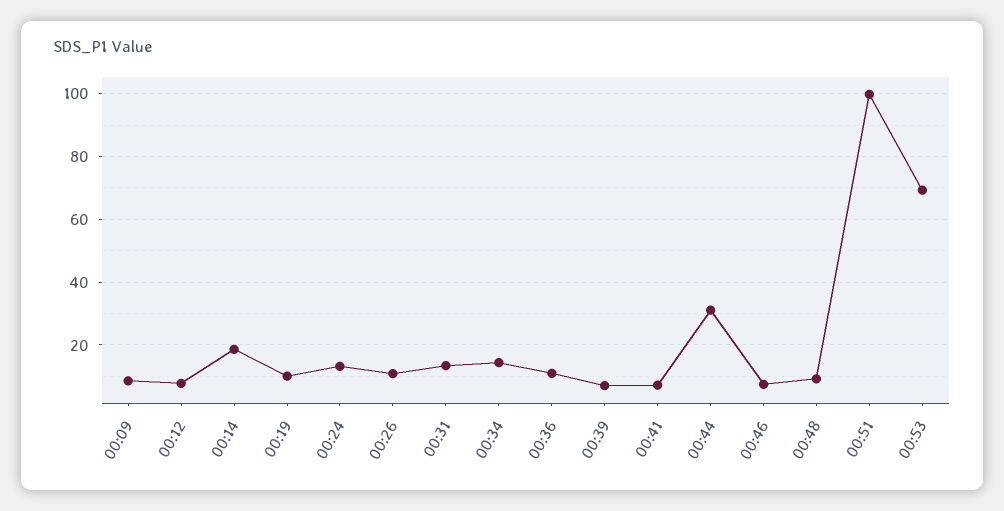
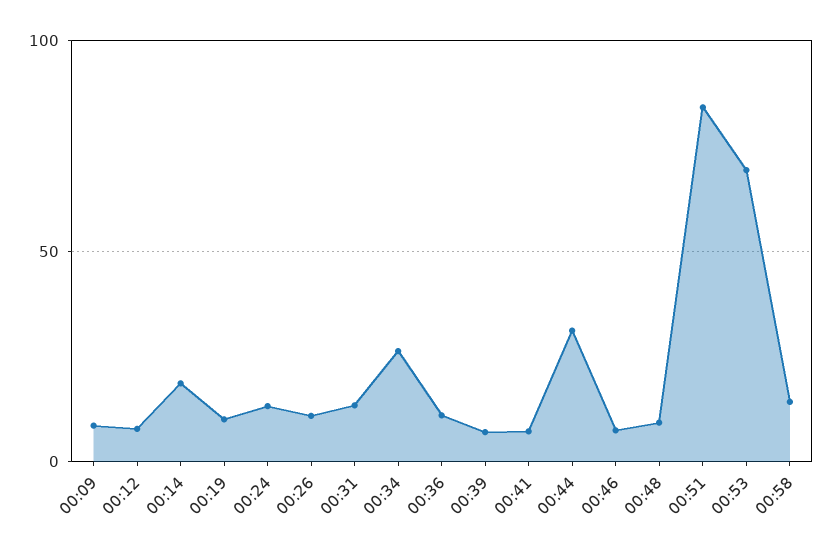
00:34: 14 -> 25
00:51: 100 -> 85
00:58: none -> 15

